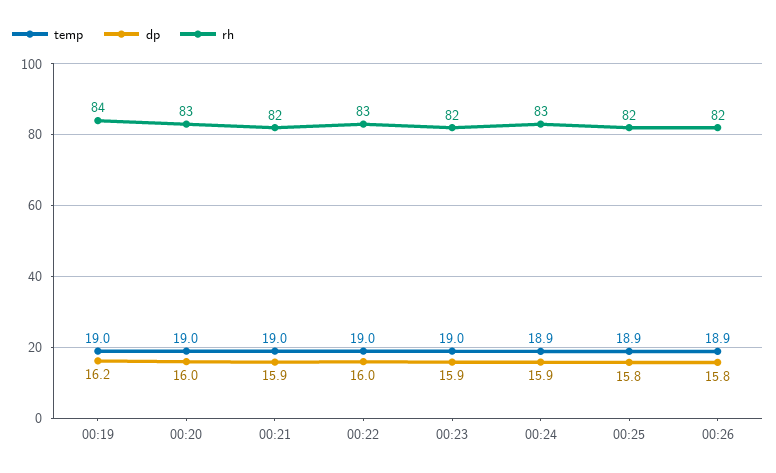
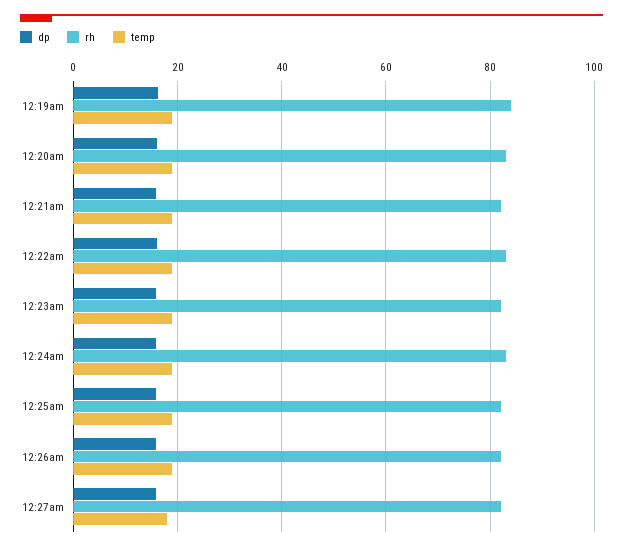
dp, 12:27am: none -> 16
rh, 12:27am: none -> 82
temp, 12:27am: none -> 18

